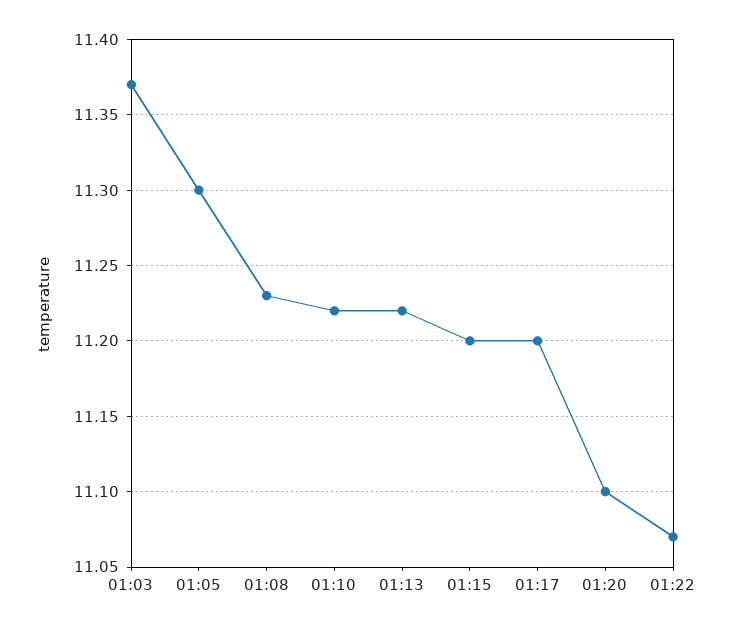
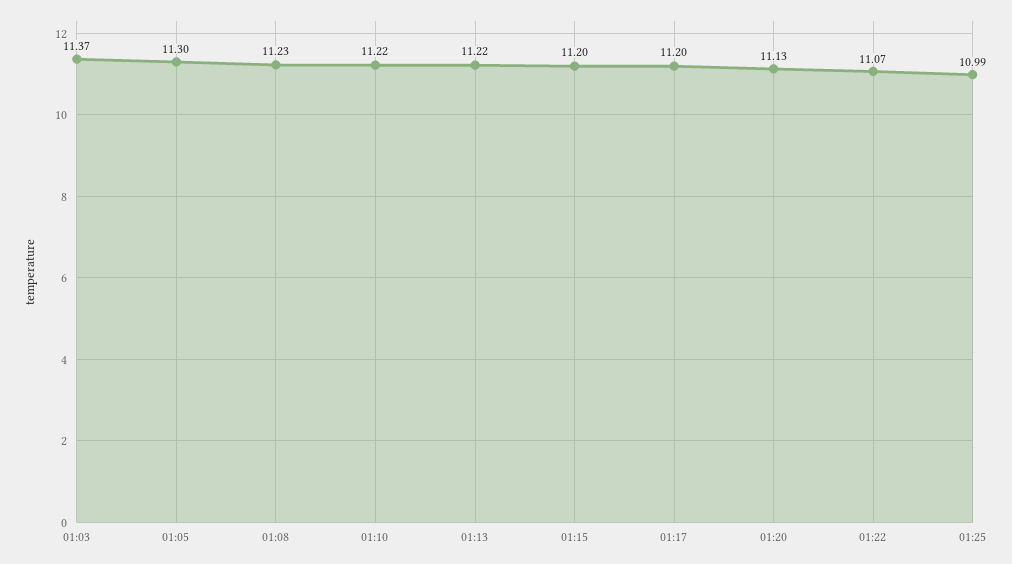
01:20: 11.1 -> 11.13
01:25: none -> 10.99

